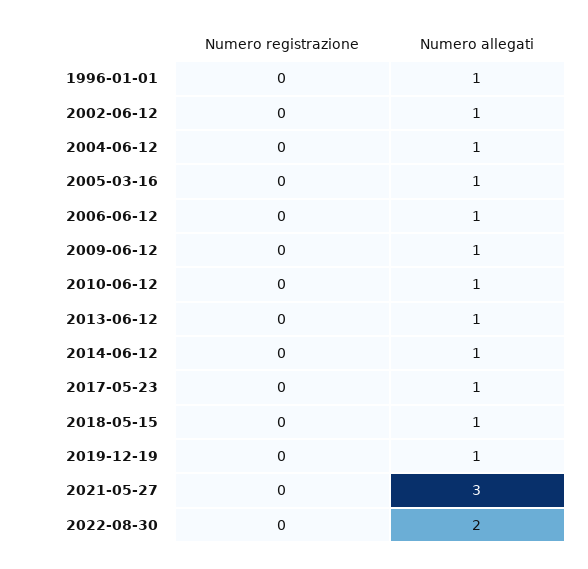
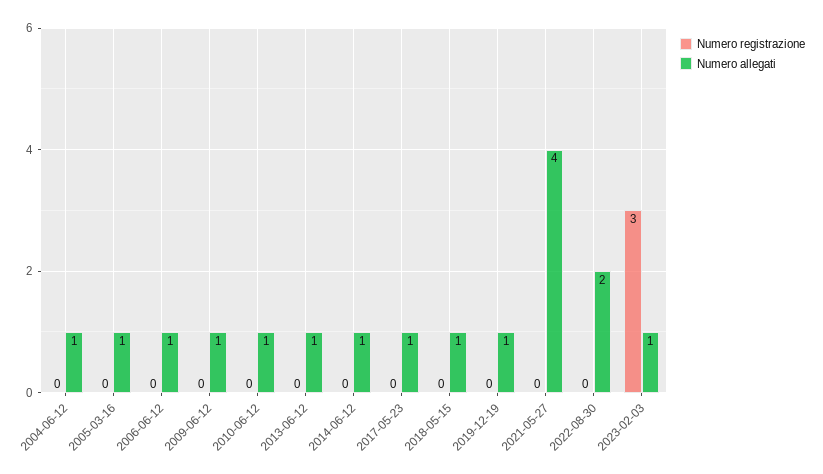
Numero registrazione, 1996-01-01: 0 -> none
Numero allegati, 1996-01-01: 1 -> none
Numero registrazione, 2002-06-12: 0 -> none
Numero allegati, 2002-06-12: 1 -> none
Numero allegati, 2021-05-27: 3 -> 4
Numero registrazione, 2023-02-03: none -> 3
Numero allegati, 2023-02-03: none -> 1

